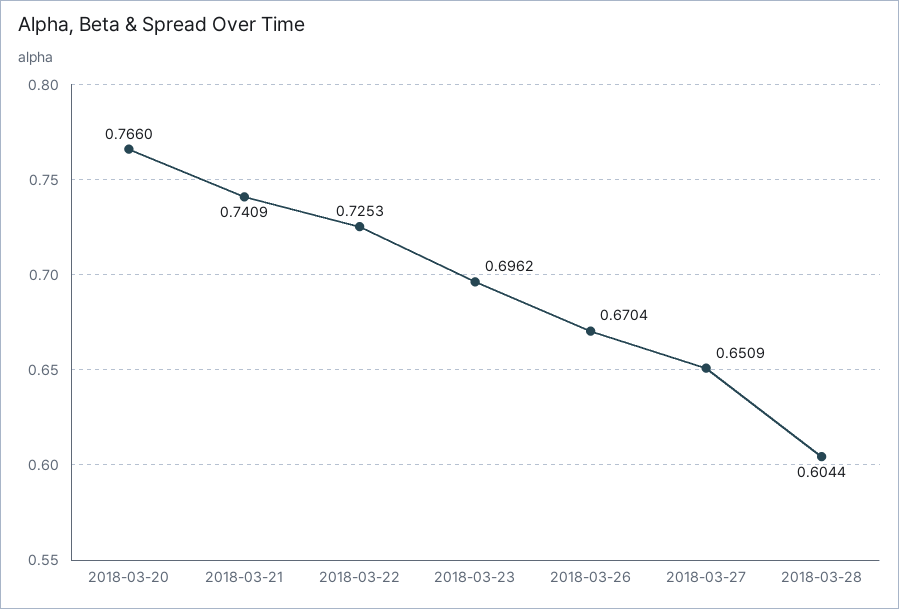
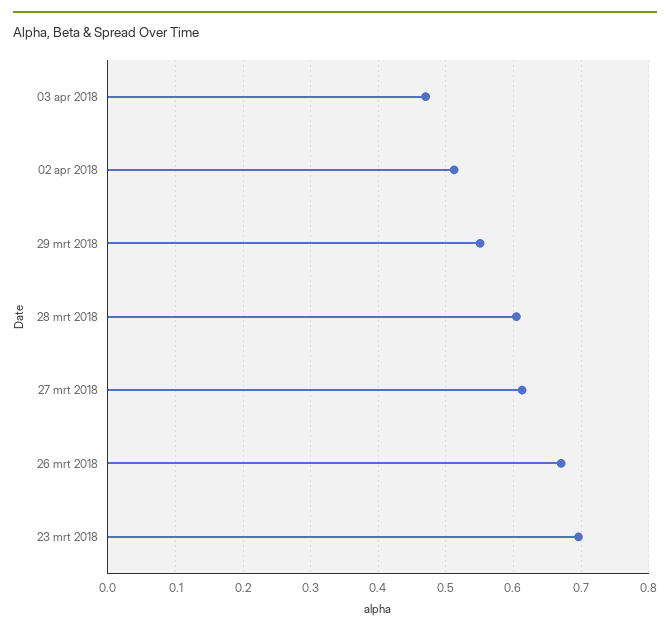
2018-03-20: 0.766 -> none
2018-03-21: 0.7409 -> none
2018-03-22: 0.7253 -> none
2018-03-27: 0.6509 -> 0.61
03 apr 2018: none -> 0.47
02 apr 2018: none -> 0.51
29 mrt 2018: none -> 0.55

